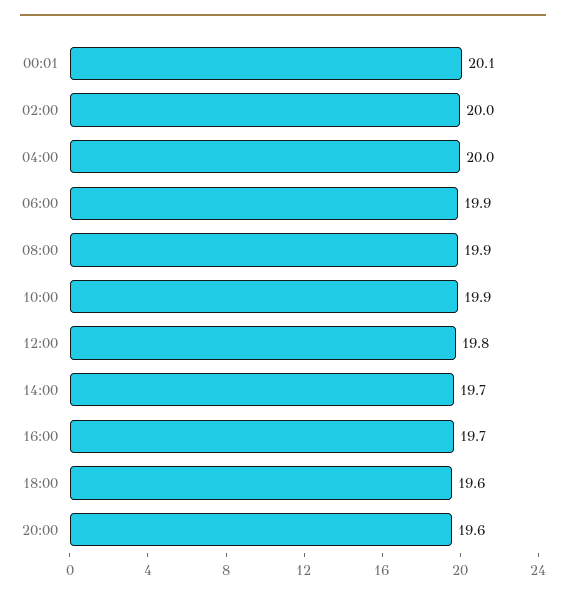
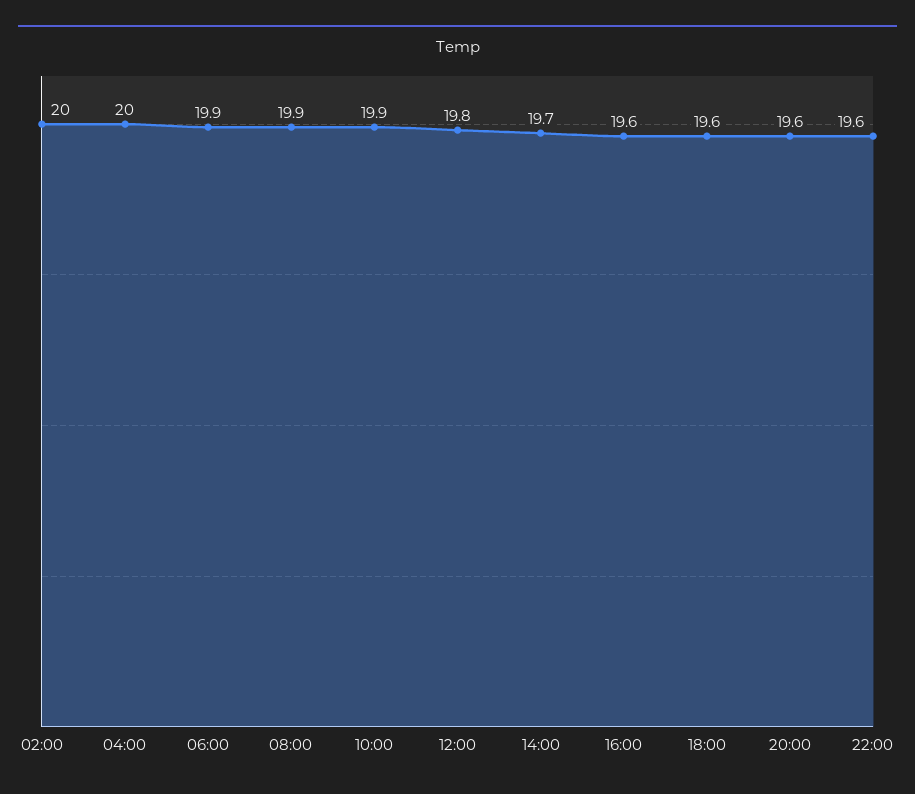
00:01: 20.1 -> none
16:00: 19.7 -> 19.6
22:00: none -> 19.6

